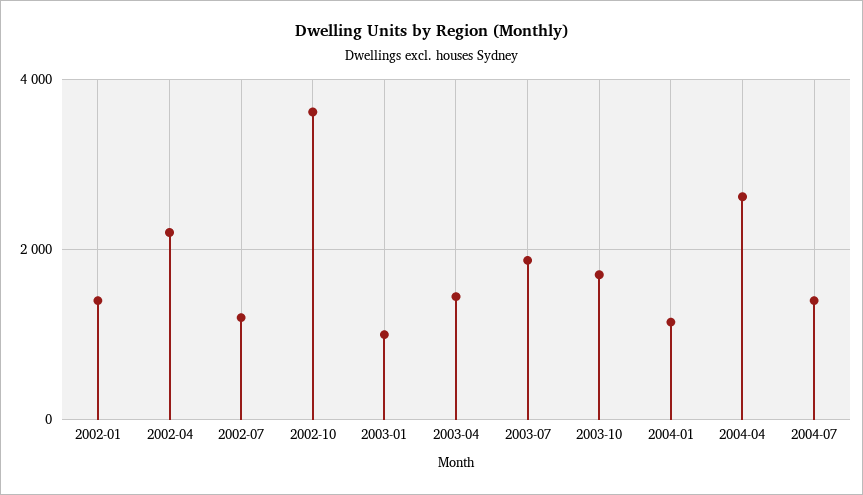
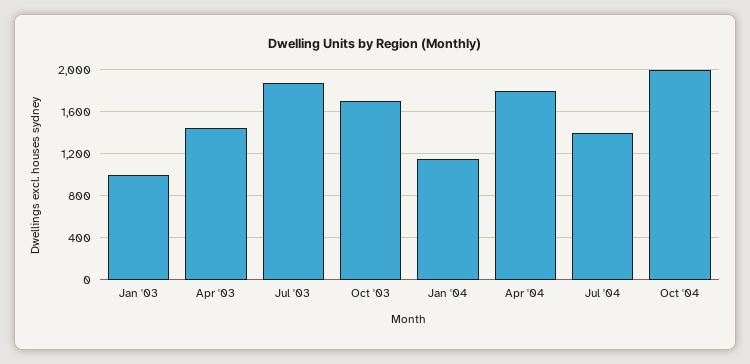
2002-01: 1400 -> none
2002-04: 2200 -> none
2002-07: 1200 -> none
2002-10: 3600 -> none
2004-04: 2600 -> 1800
Oct '04: none -> 2000

